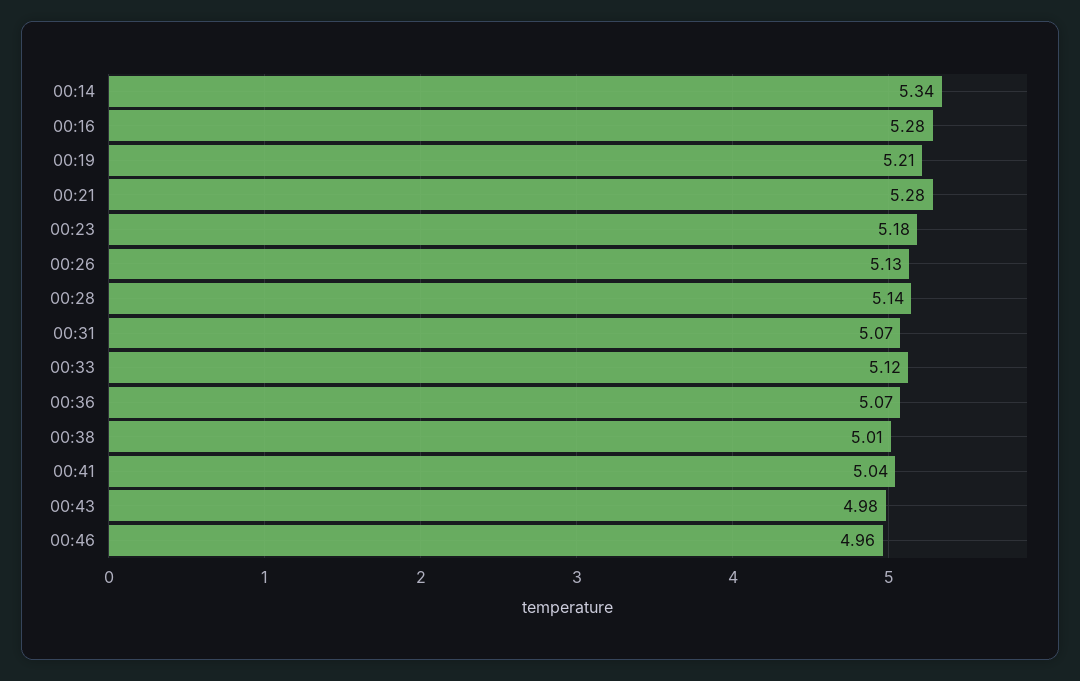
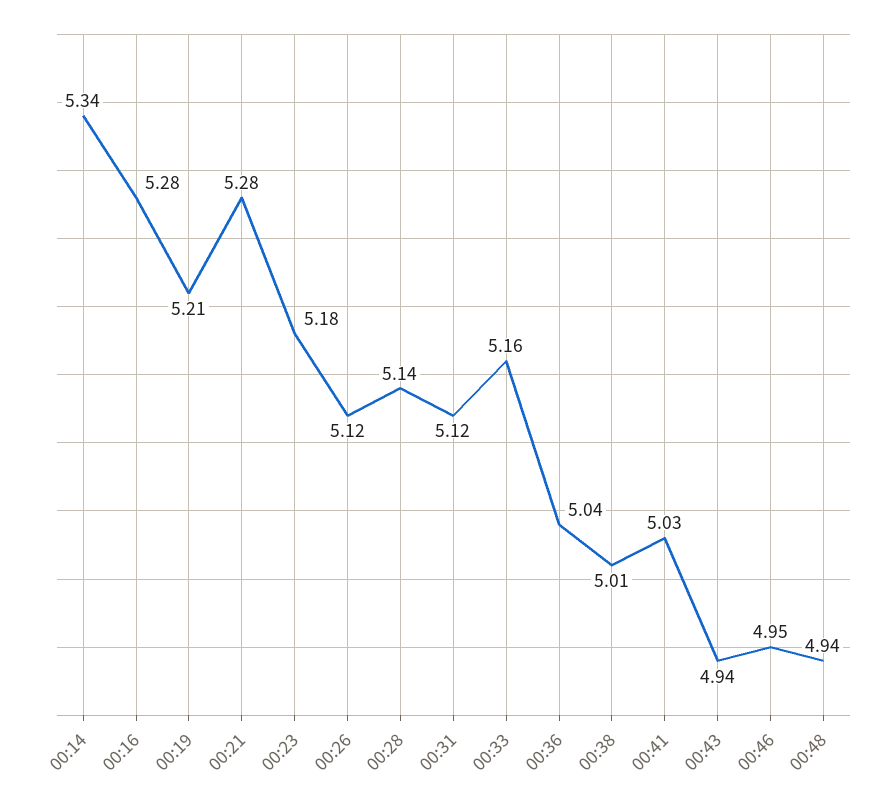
00:26: 5.13 -> 5.12
00:31: 5.07 -> 5.12
00:33: 5.12 -> 5.16
00:36: 5.07 -> 5.04
00:41: 5.04 -> 5.03
00:43: 4.98 -> 4.94
00:46: 4.96 -> 4.95
00:48: none -> 4.94

